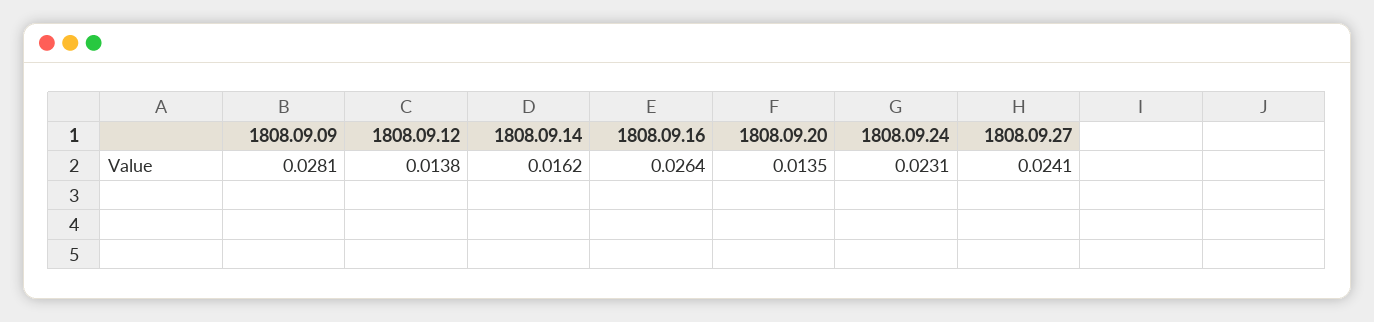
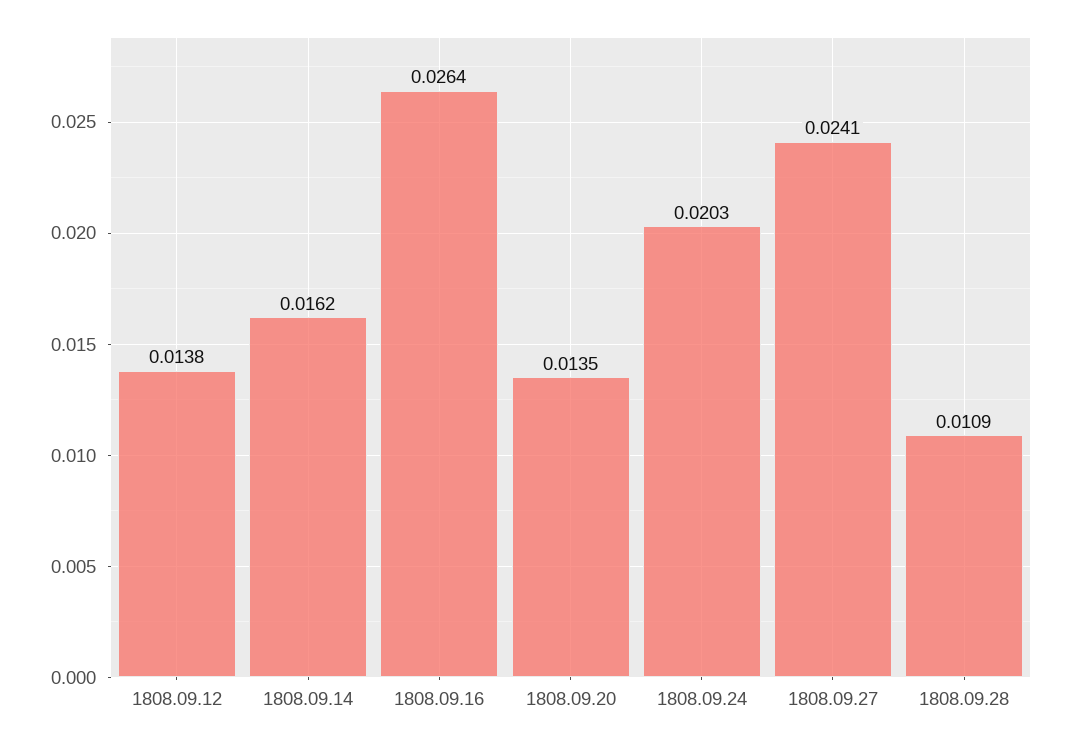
1808.09.09: 0.0281 -> none
1808.09.24: 0.0231 -> 0.0203
1808.09.28: none -> 0.0109

